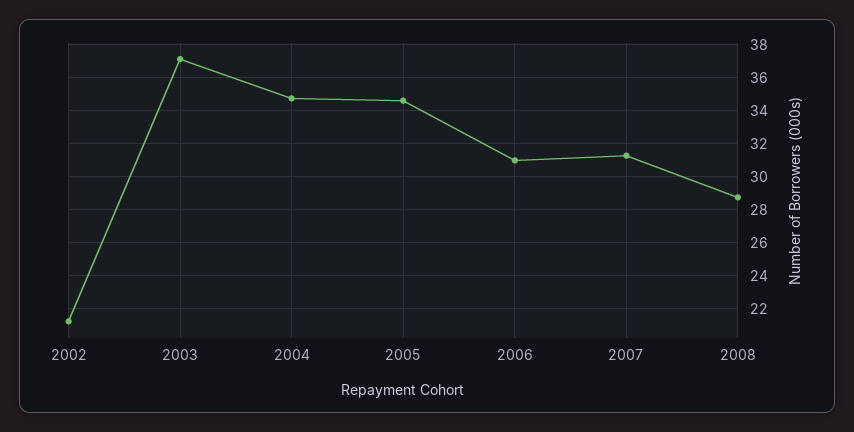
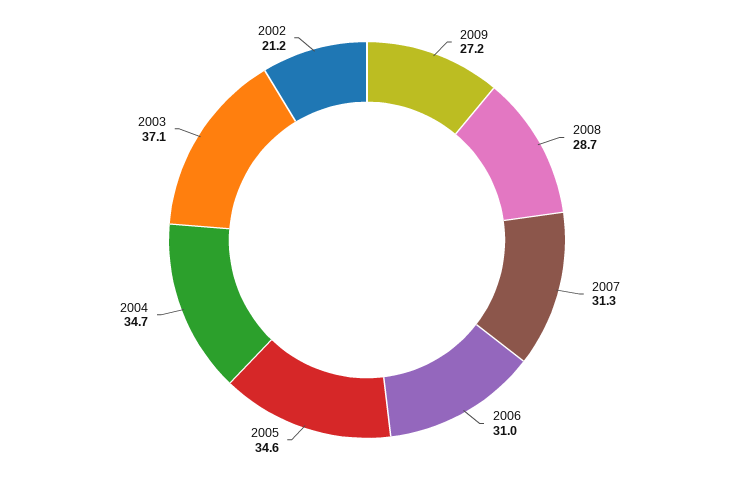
2009: none -> 27.2

